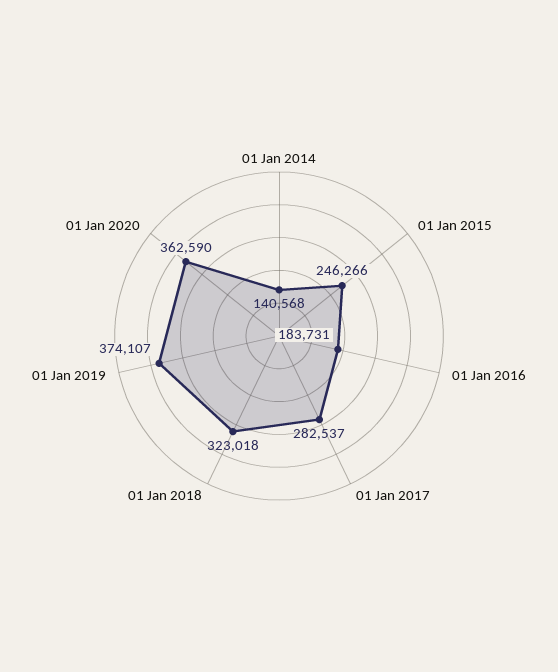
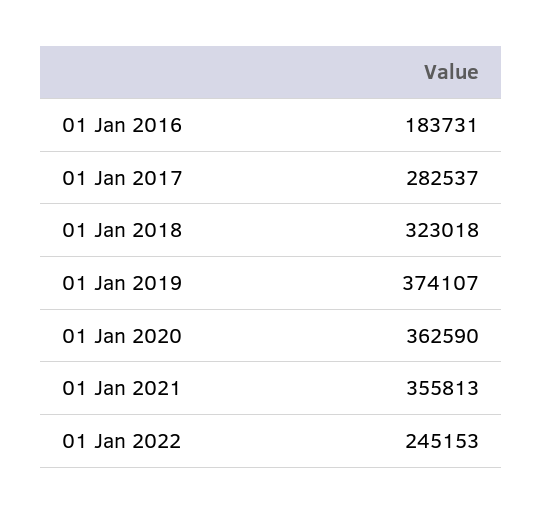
01 Jan 2014: 140568 -> none
01 Jan 2015: 246266 -> none
01 Jan 2021: none -> 355813
01 Jan 2022: none -> 245153

